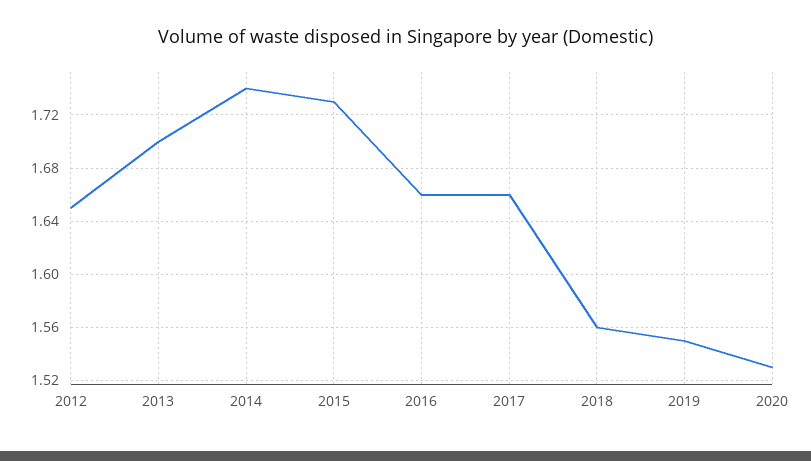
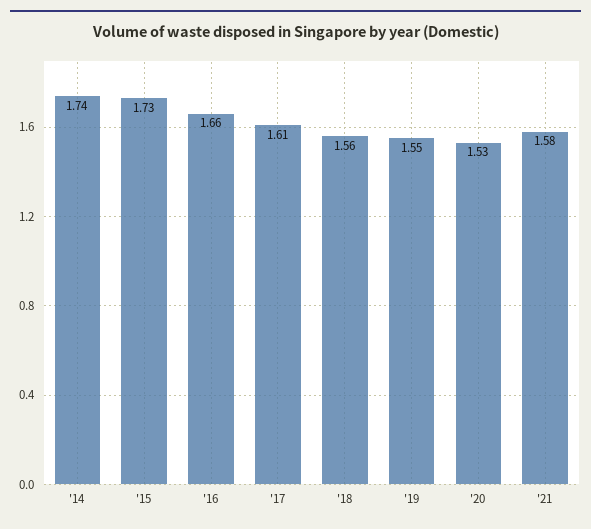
2012: 1.65 -> none
2013: 1.7 -> none
2017: 1.66 -> 1.61
'21: none -> 1.58

